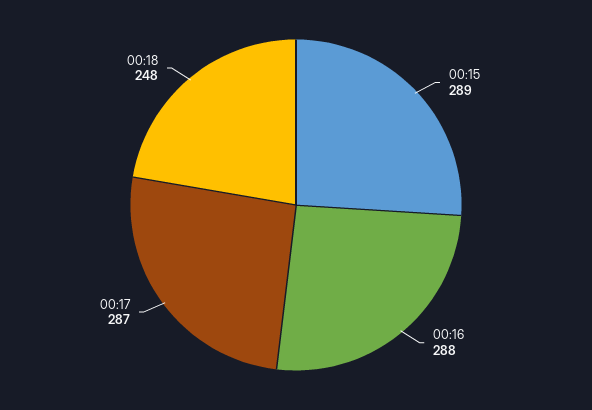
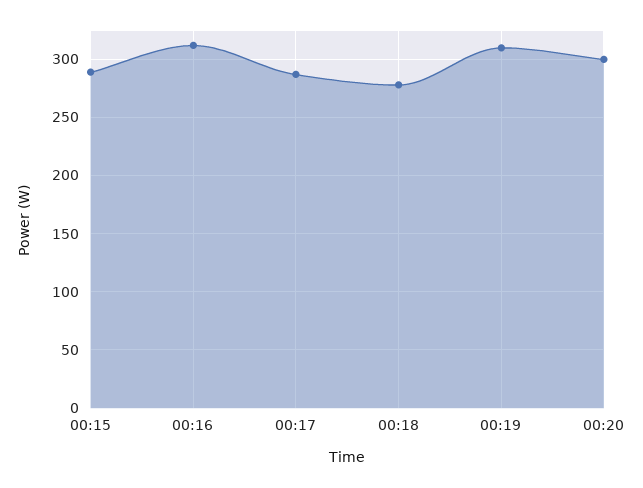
00:16: 288 -> 310
00:18: 248 -> 280
00:19: none -> 310
00:20: none -> 300

